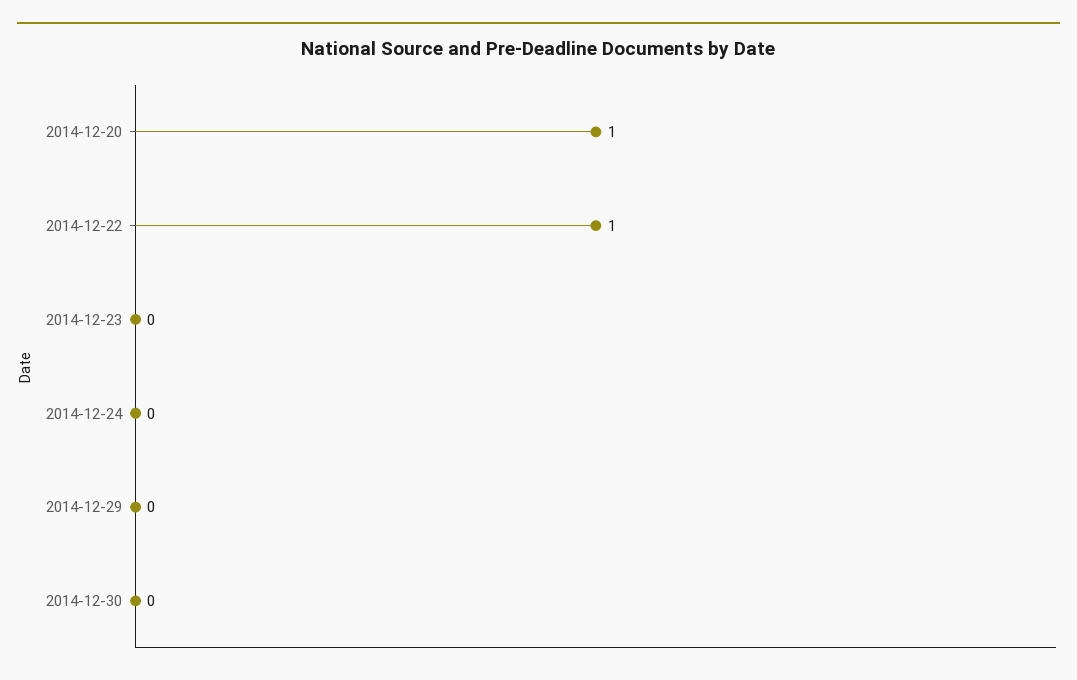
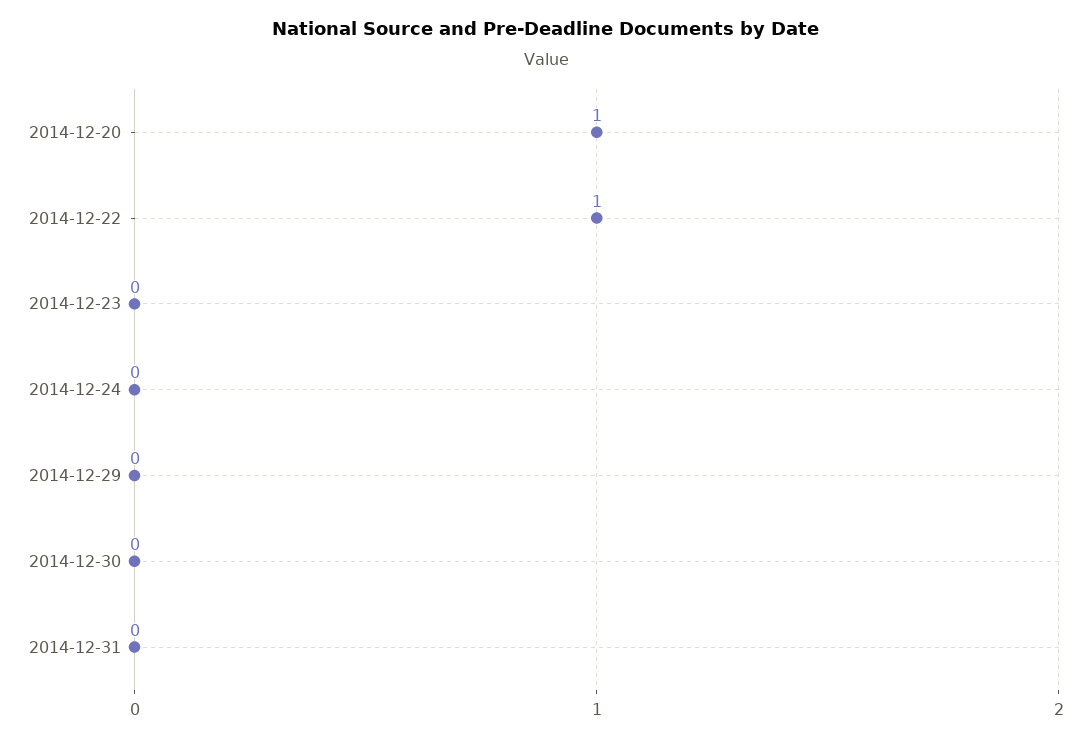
2014-12-31: none -> 0

